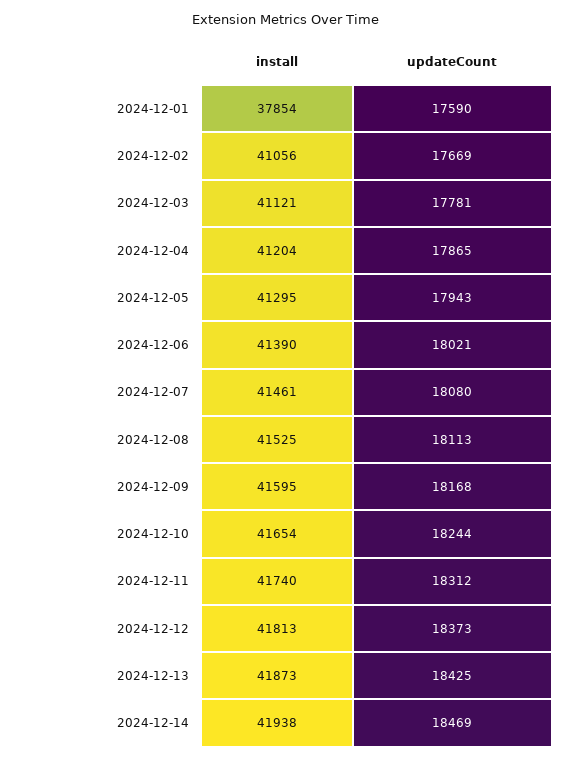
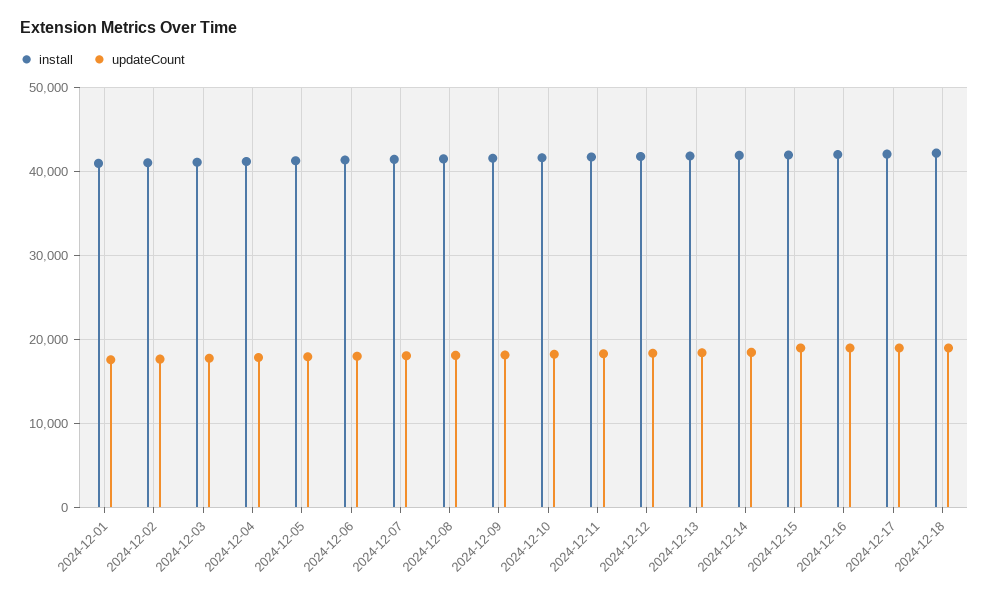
install, 2024-12-01: 37854 -> 41000
install, 2024-12-15: none -> 42000
updateCount, 2024-12-15: none -> 19000
install, 2024-12-16: none -> 42000
updateCount, 2024-12-16: none -> 19000
install, 2024-12-17: none -> 42000
updateCount, 2024-12-17: none -> 19000
install, 2024-12-18: none -> 42000
updateCount, 2024-12-18: none -> 19000

